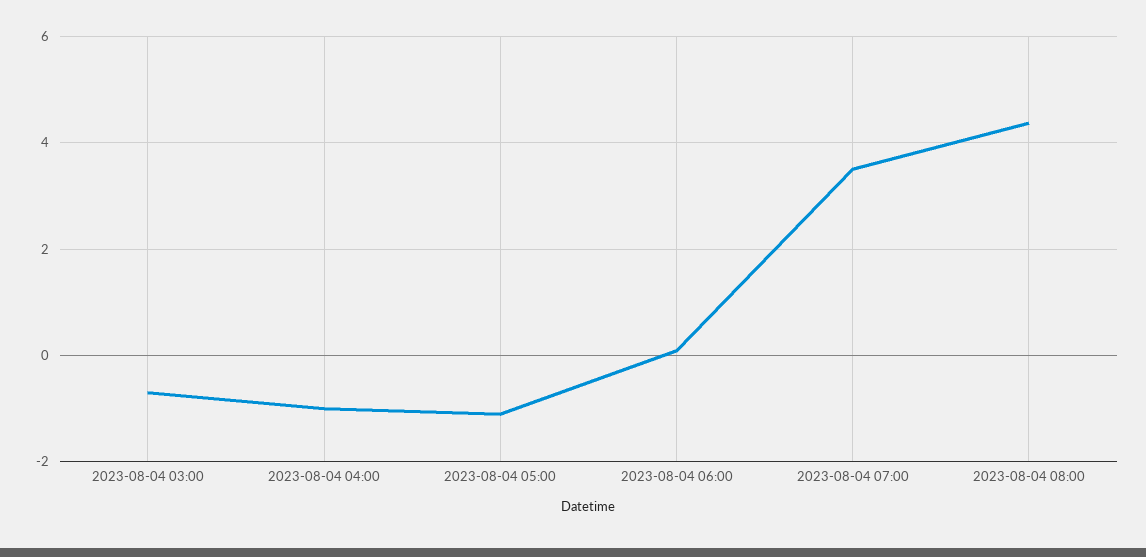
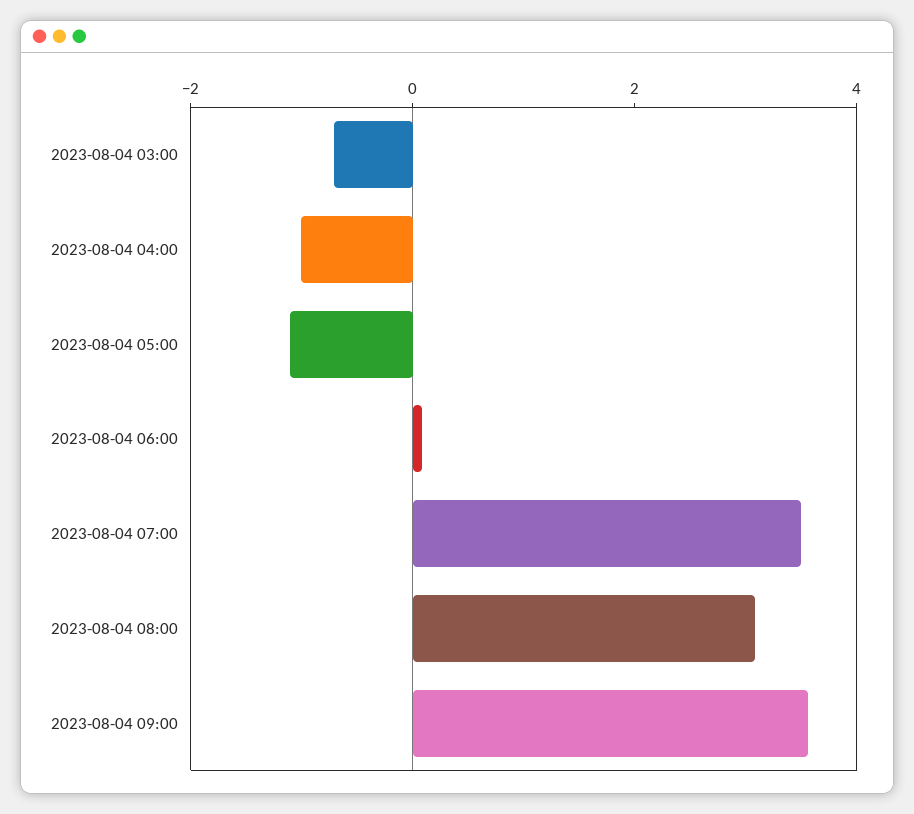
2023-08-04 08:00: 4.4 -> 3
2023-08-04 09:00: none -> 3.5

